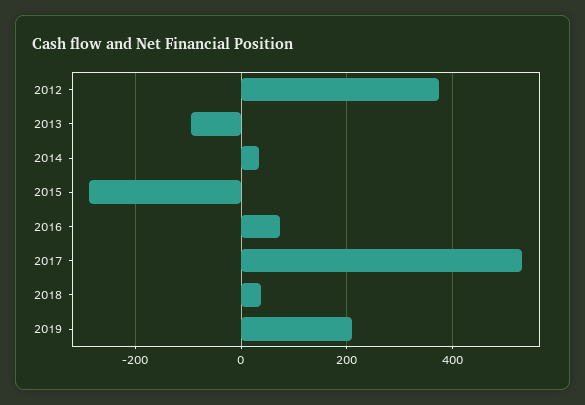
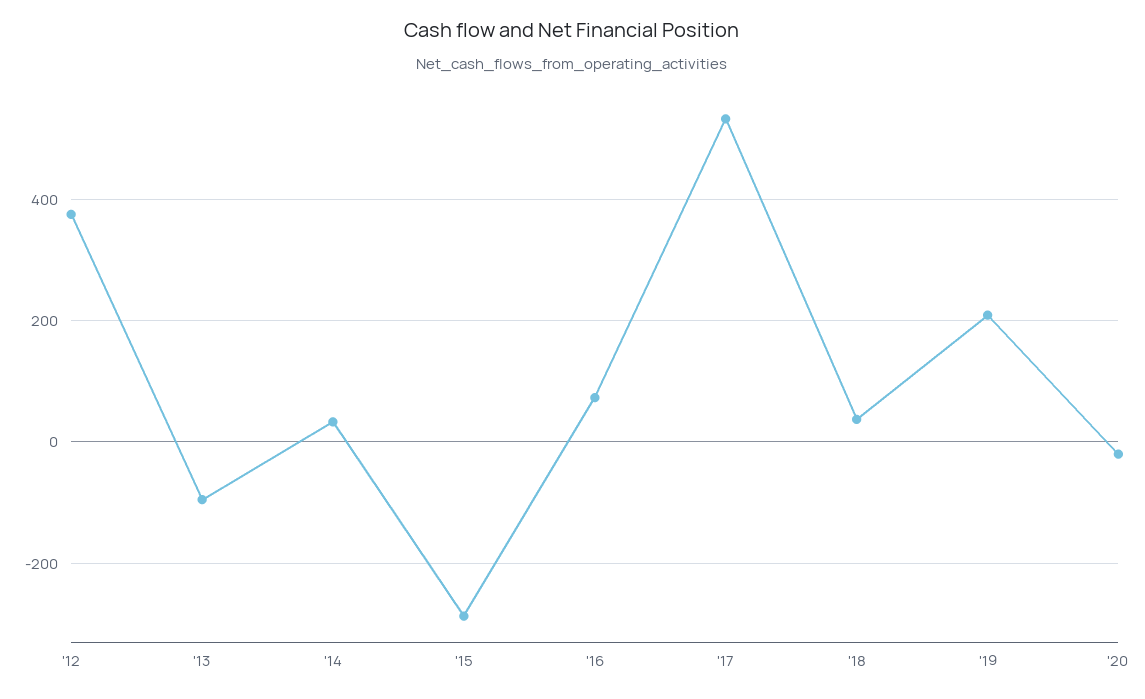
'20: none -> -20

